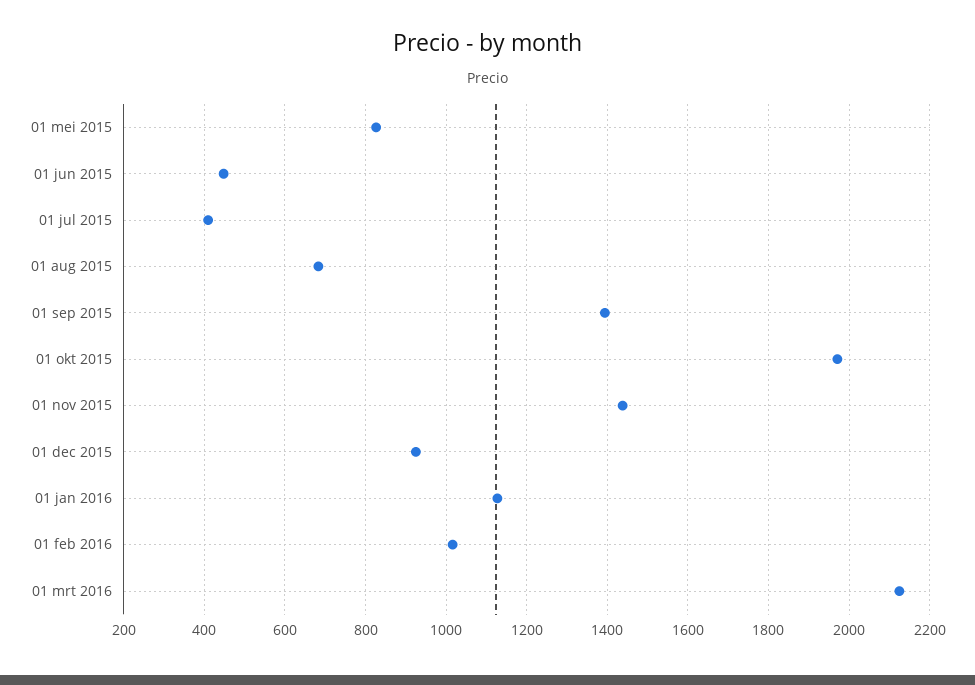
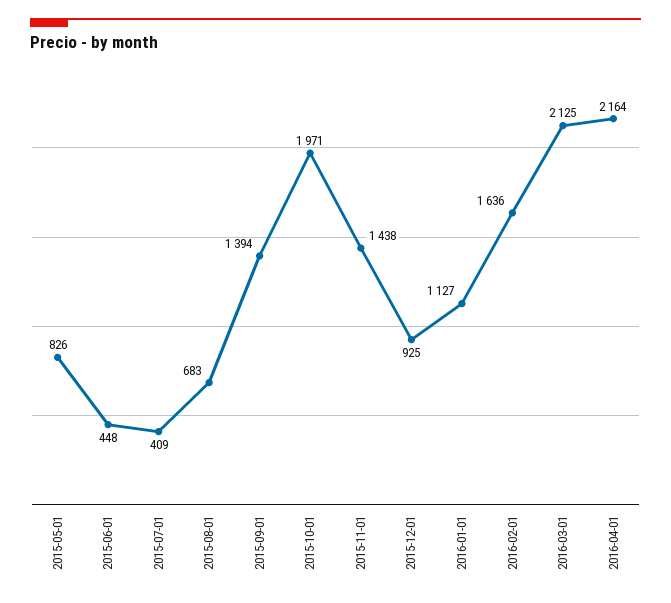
01 feb 2016: 1020 -> 1636
2016-04-01: none -> 2164

